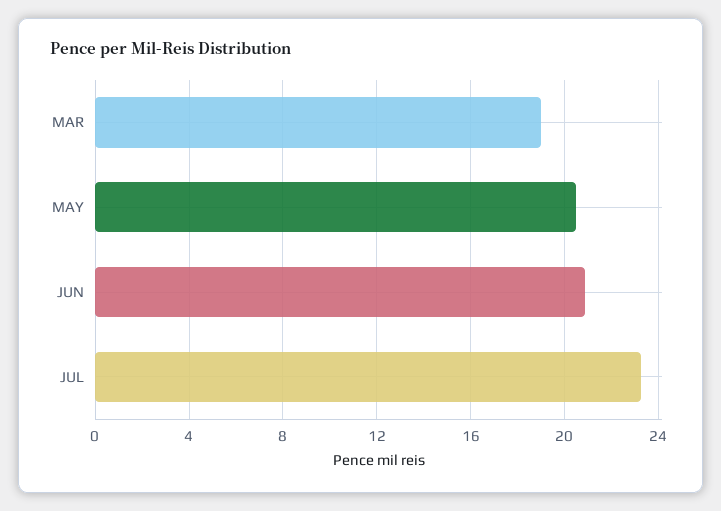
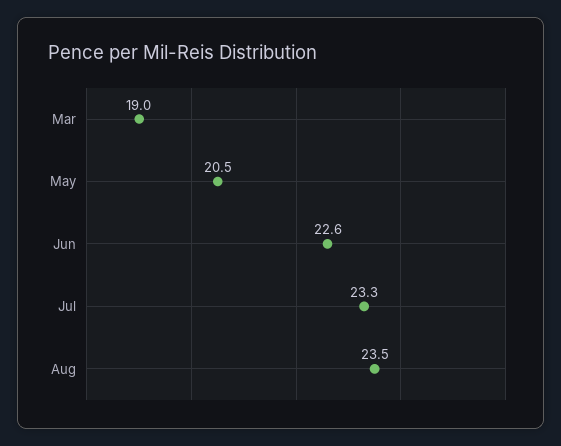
JUN: 21 -> 22.6
Aug: none -> 23.5

